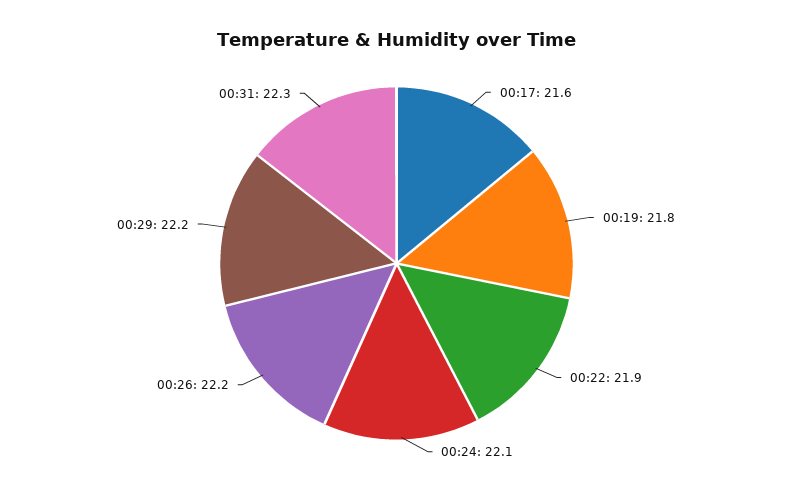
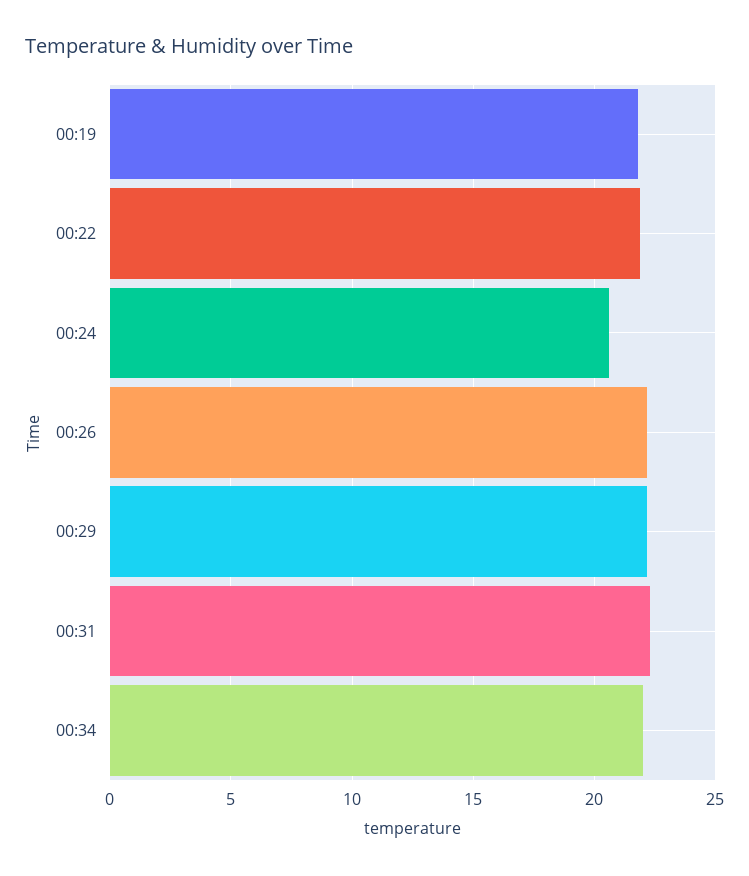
00:17: 21.6 -> none
00:24: 22.1 -> 20.5
00:34: none -> 22

